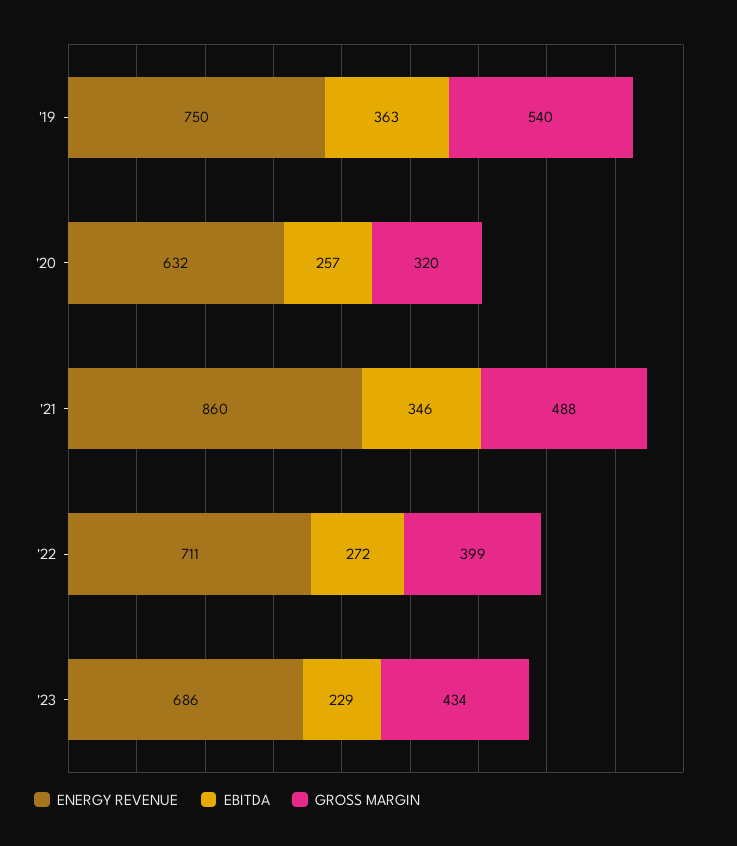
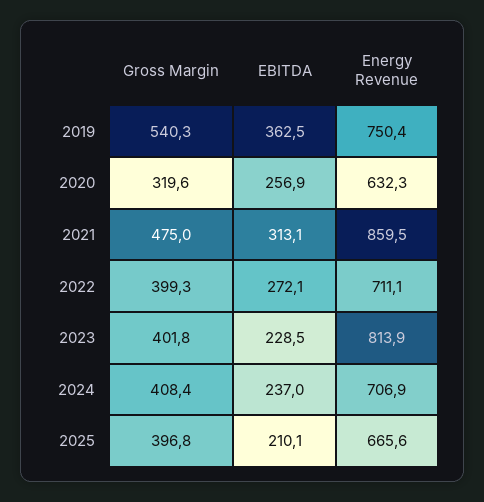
EBITDA, '21: 346 -> 313.1
GROSS MARGIN, '21: 488 -> 475
ENERGY REVENUE, '23: 686 -> 813.9
GROSS MARGIN, '23: 434 -> 401.8
GROSS MARGIN, 2024: none -> 408.4
EBITDA, 2024: none -> 237
ENERGY REVENUE, 2024: none -> 706.9
GROSS MARGIN, 2025: none -> 396.8
EBITDA, 2025: none -> 210.1
ENERGY REVENUE, 2025: none -> 665.6

